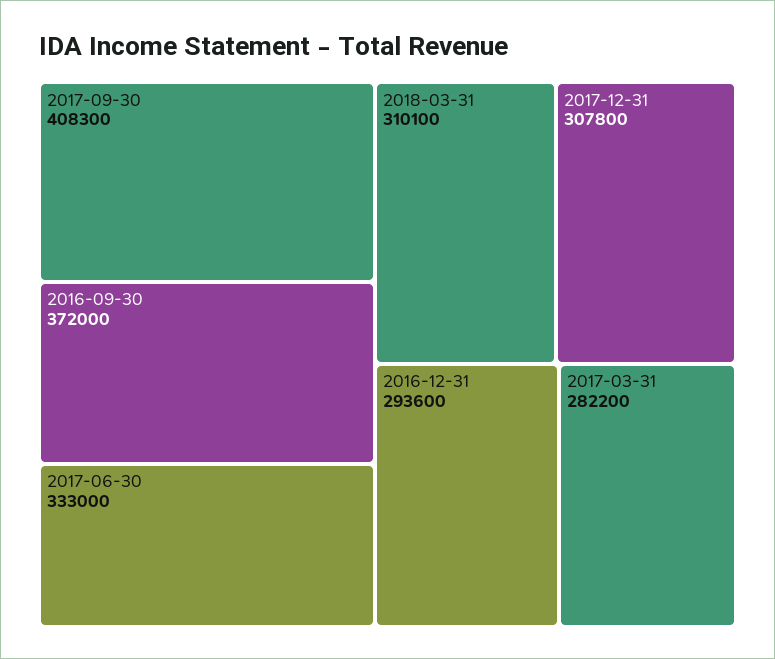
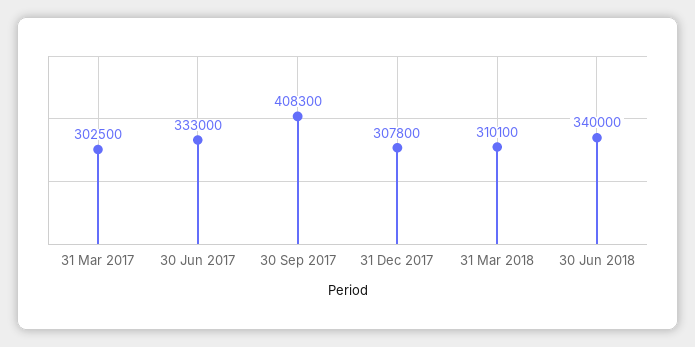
2016-09-30: 372000 -> none
2016-12-31: 293600 -> none
2017-03-31: 282200 -> 302500
30 Jun 2018: none -> 340000

